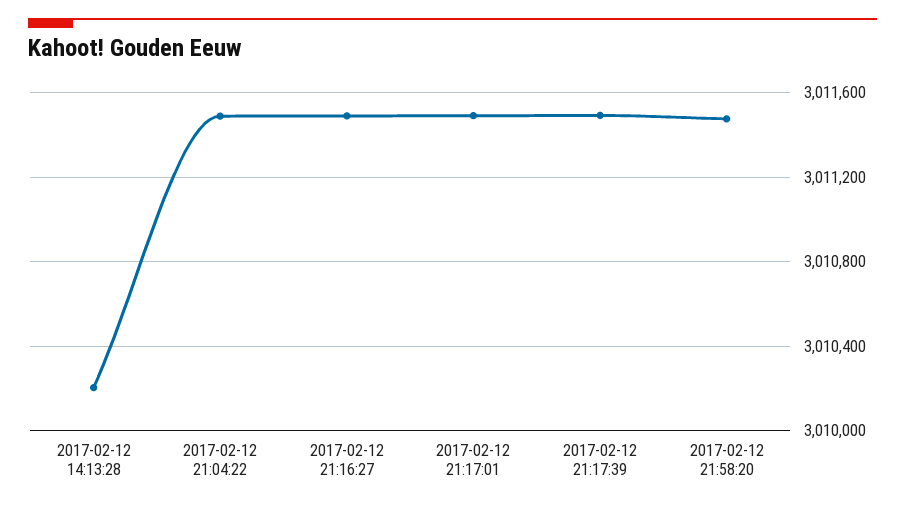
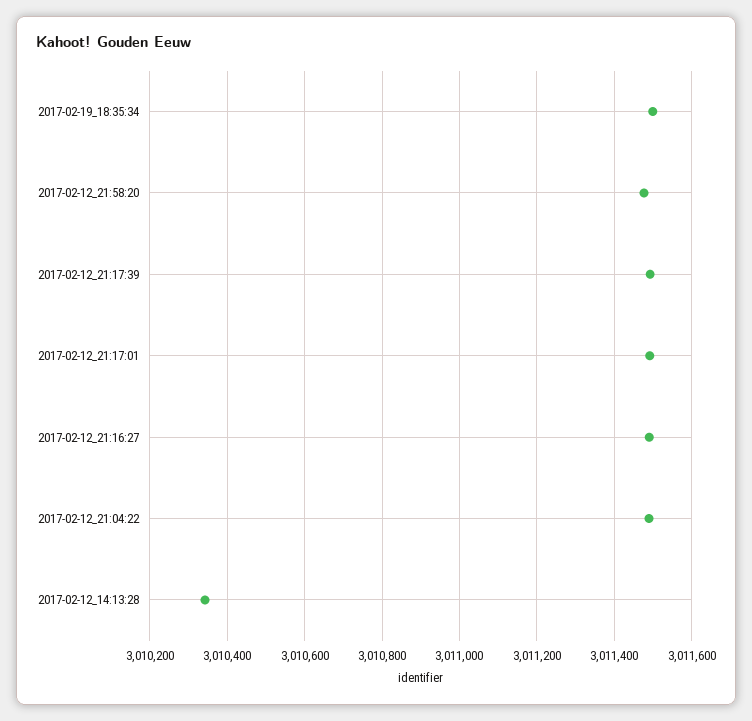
2017-02-12 14:13:28: 3010200 -> 3010340
2017-02-19_18:35:34: none -> 3011500

